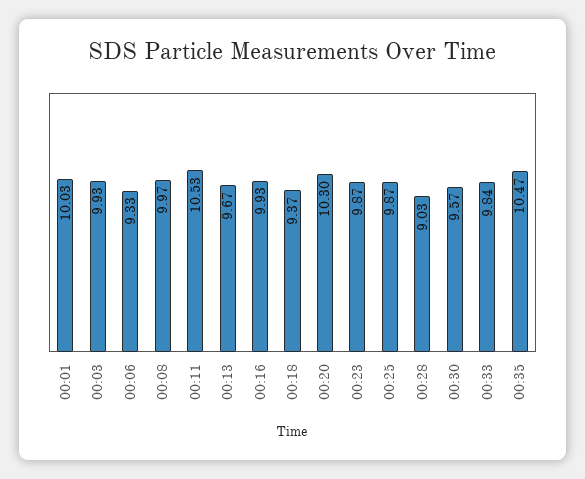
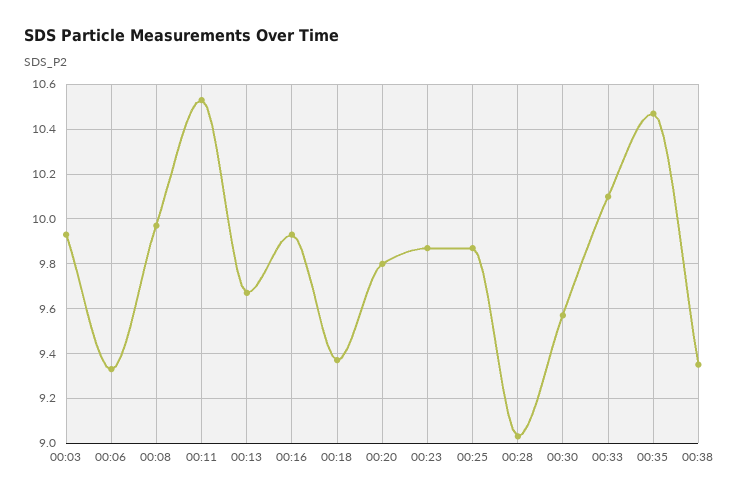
00:01: 10.03 -> none
00:20: 10.3 -> 9.8
00:33: 9.84 -> 10.1
00:38: none -> 9.35

